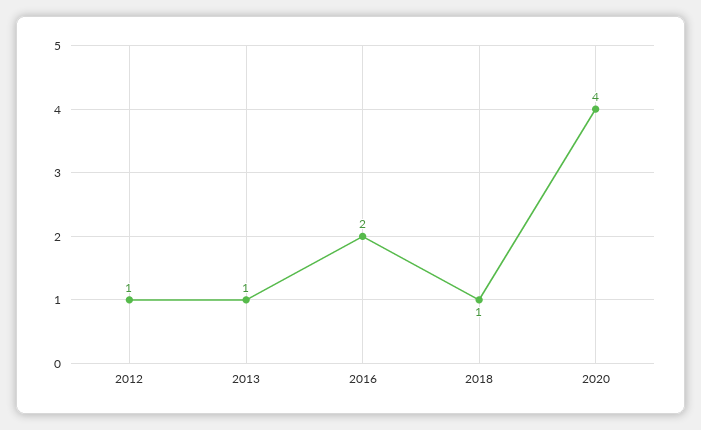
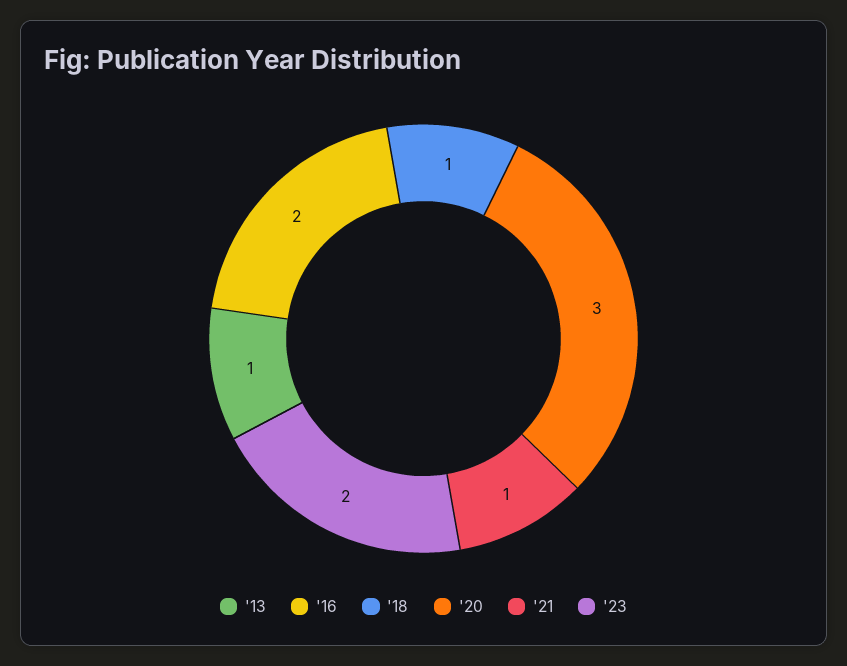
2012: 1 -> none
2020: 4 -> 3
'21: none -> 1
'23: none -> 2

